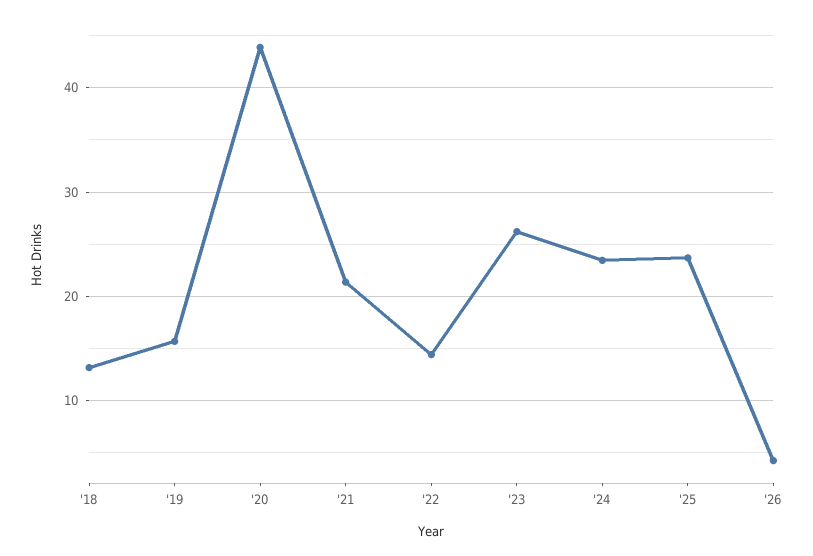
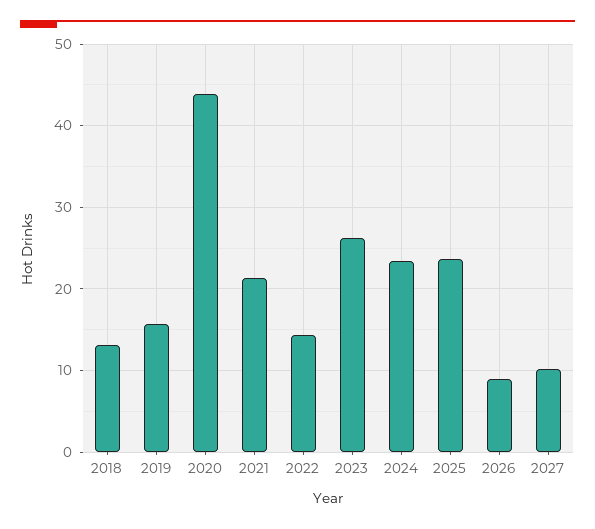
'26: 4 -> 9
2027: none -> 10

